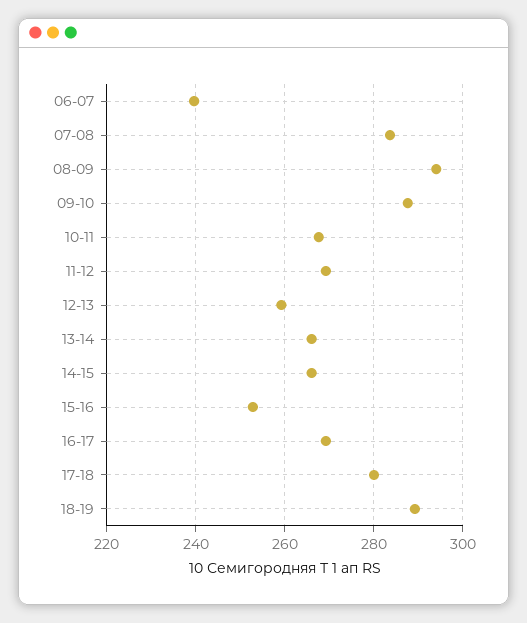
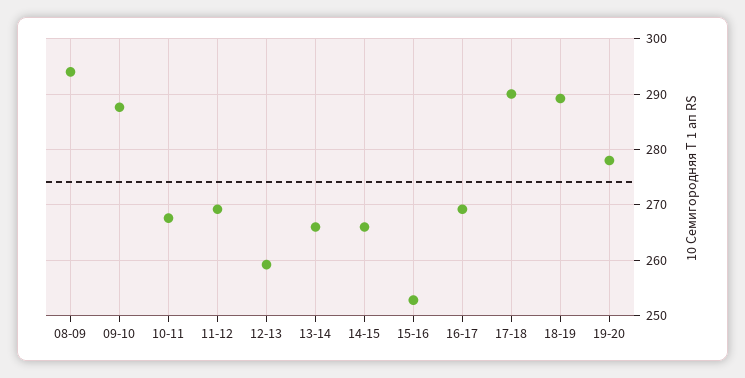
06-07: 240 -> none
07-08: 284 -> none
17-18: 280 -> 290
19-20: none -> 278

